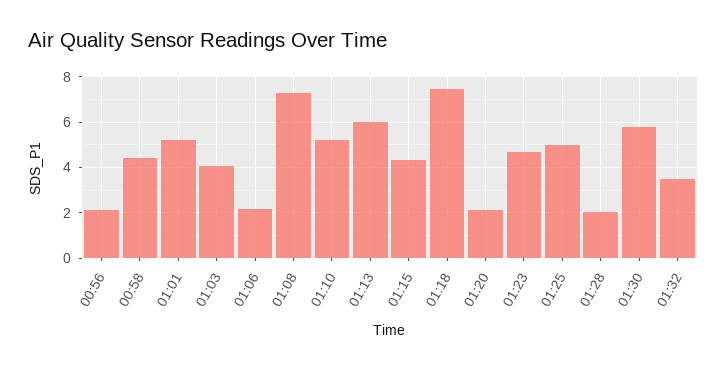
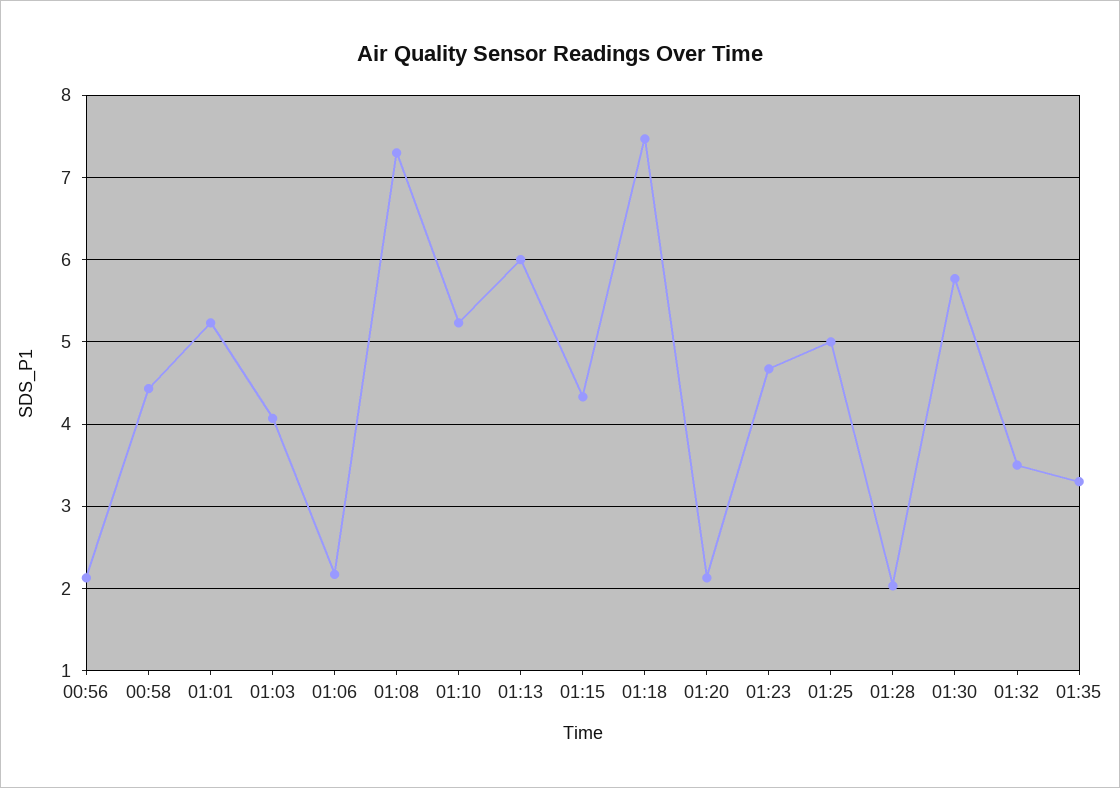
01:35: none -> 3.3

